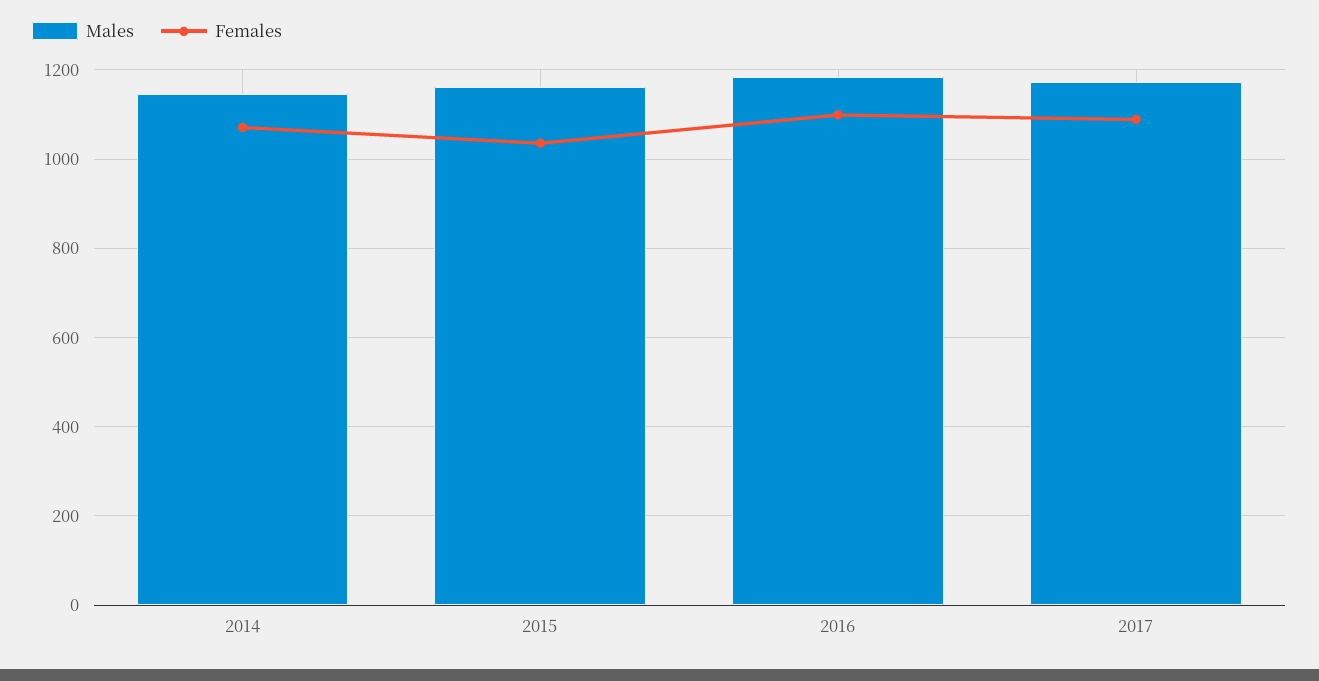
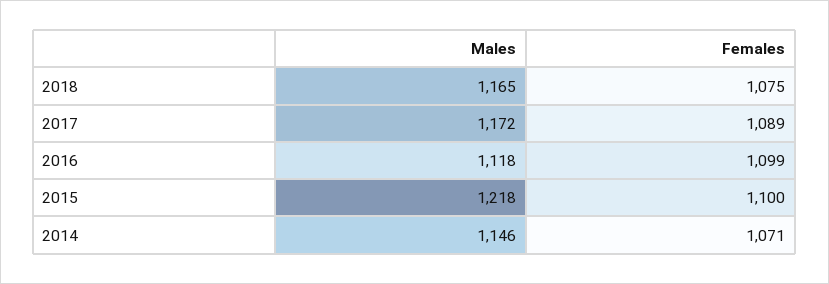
Males, 2015: 1160 -> 1218
Females, 2015: 1040 -> 1100
Males, 2016: 1180 -> 1118
Males, 2018: none -> 1165
Females, 2018: none -> 1075

